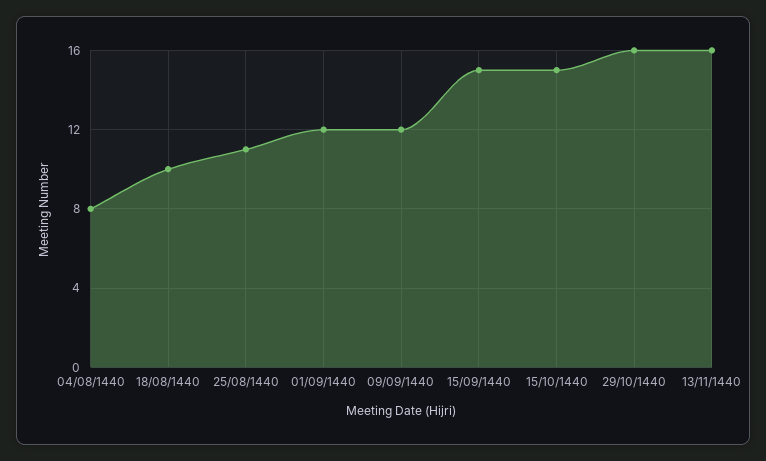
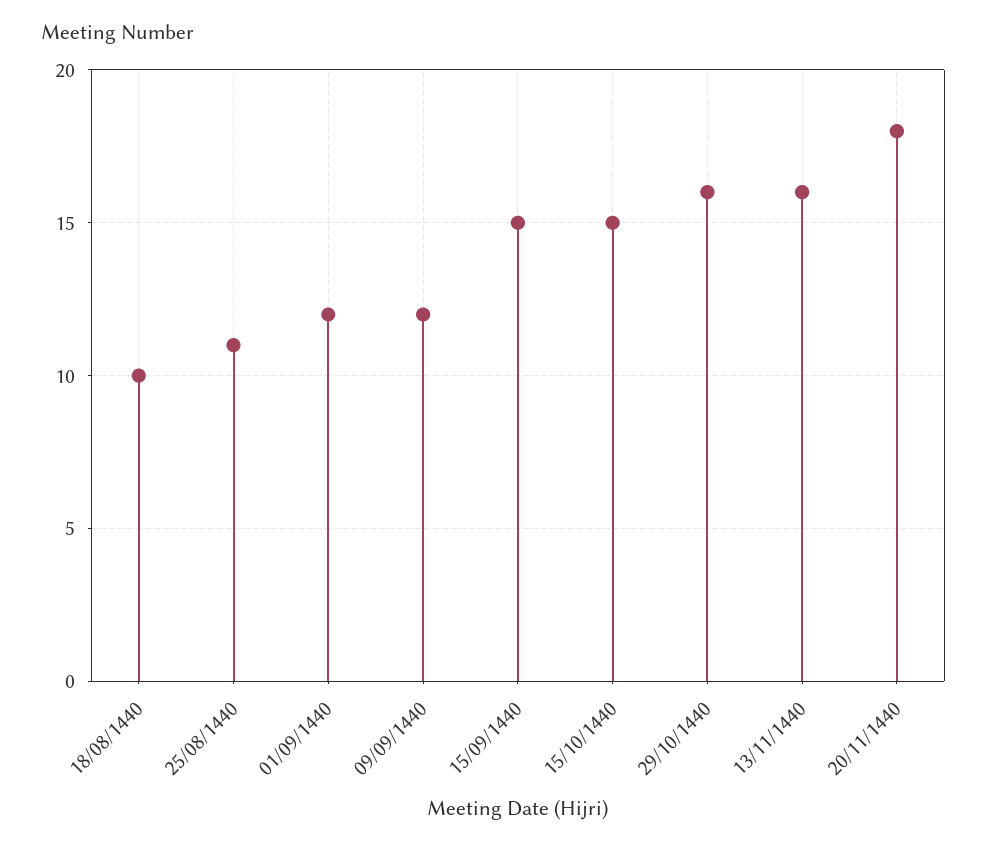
04/08/1440: 8 -> none
20/11/1440: none -> 18

